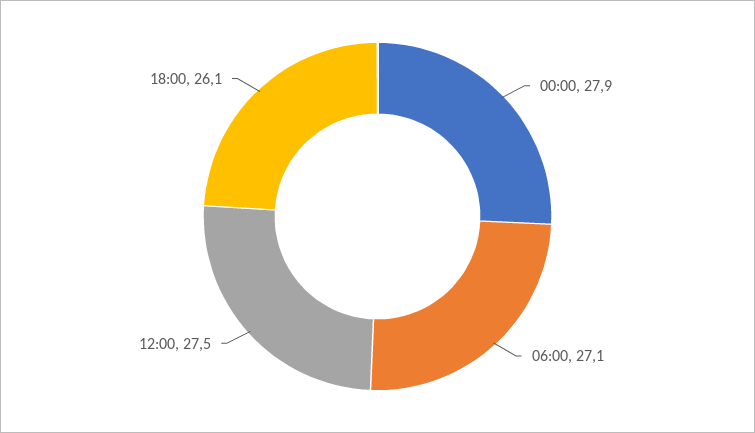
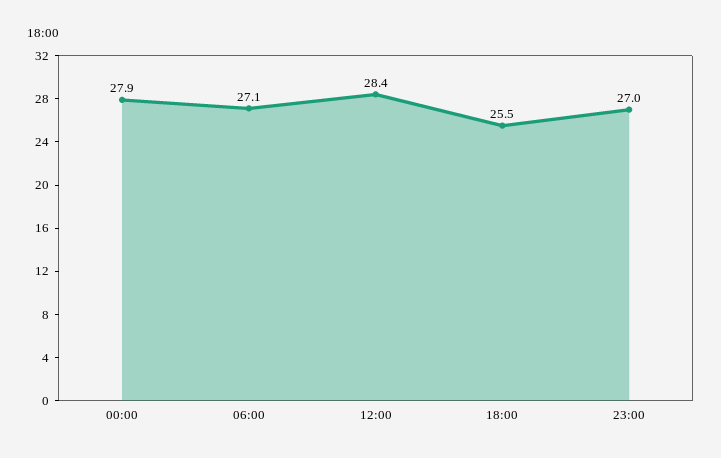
12:00: 27.5 -> 28.4
18:00: 26.1 -> 25.5
23:00: none -> 27

